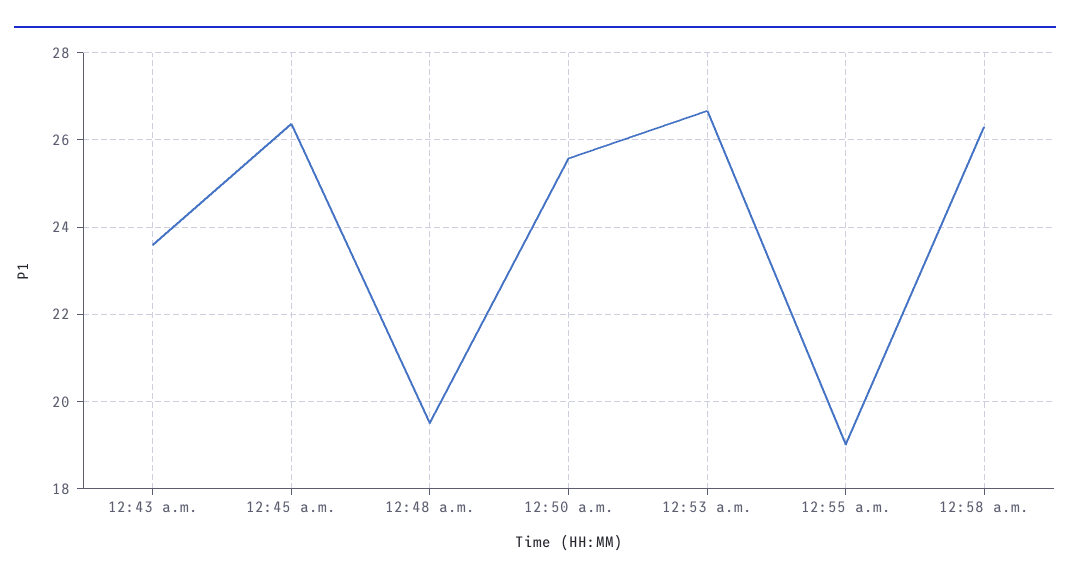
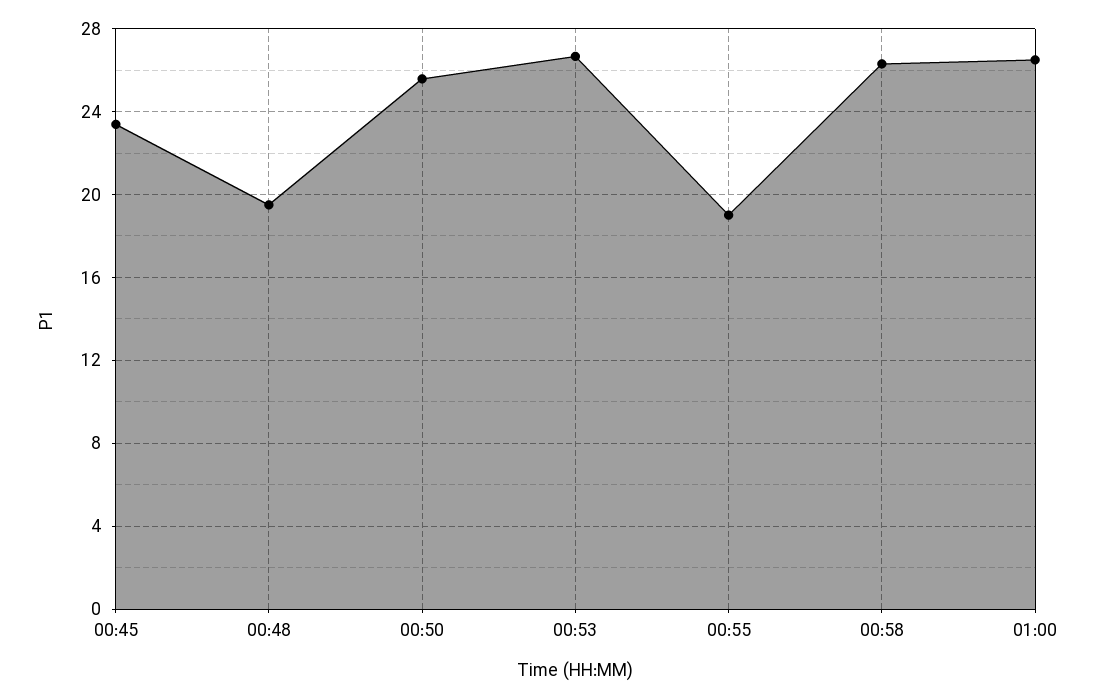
12:43 a.m.: 23.6 -> none
12:45 a.m.: 26.4 -> 23.5
01:00: none -> 26.5

